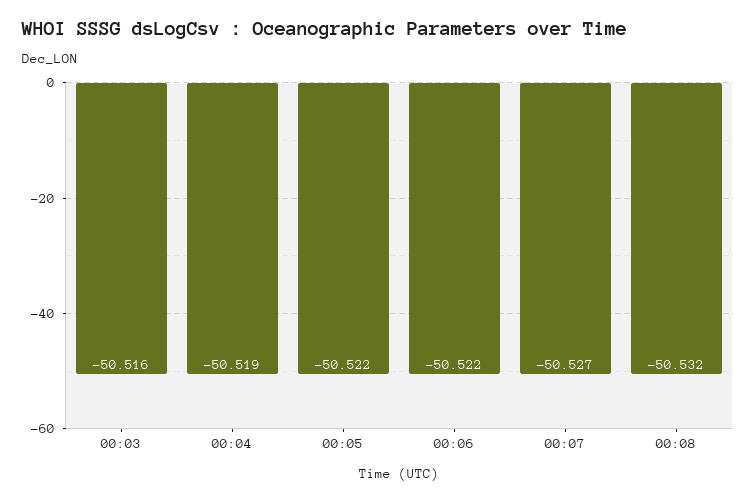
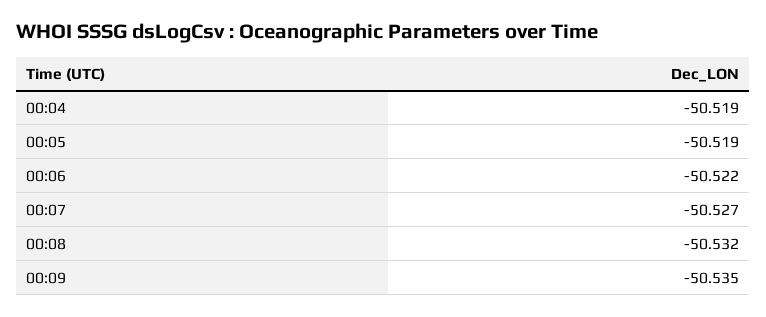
00:03: -50.516 -> none
00:05: -50.522 -> -50.519
00:09: none -> -50.535

